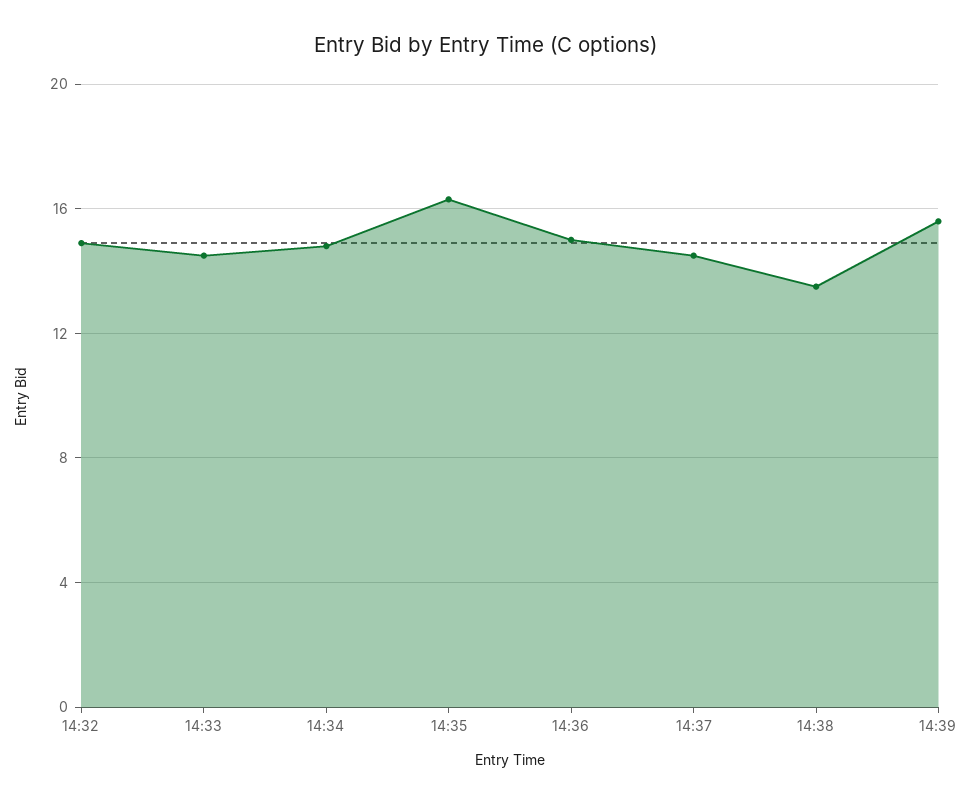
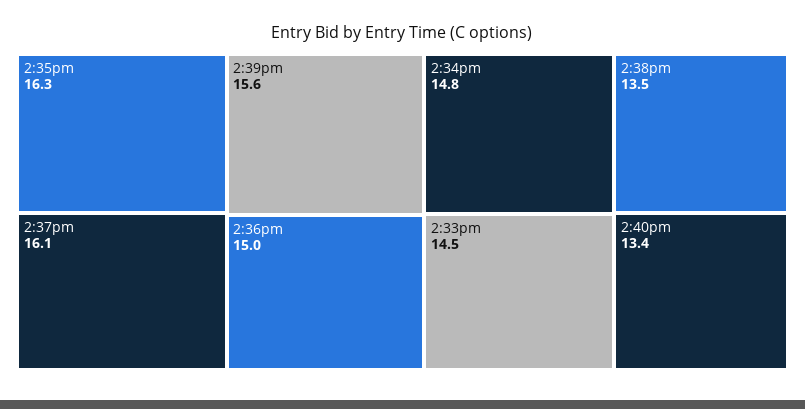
14:32: 15 -> none
14:37: 14.5 -> 16.1
2:40pm: none -> 13.4

